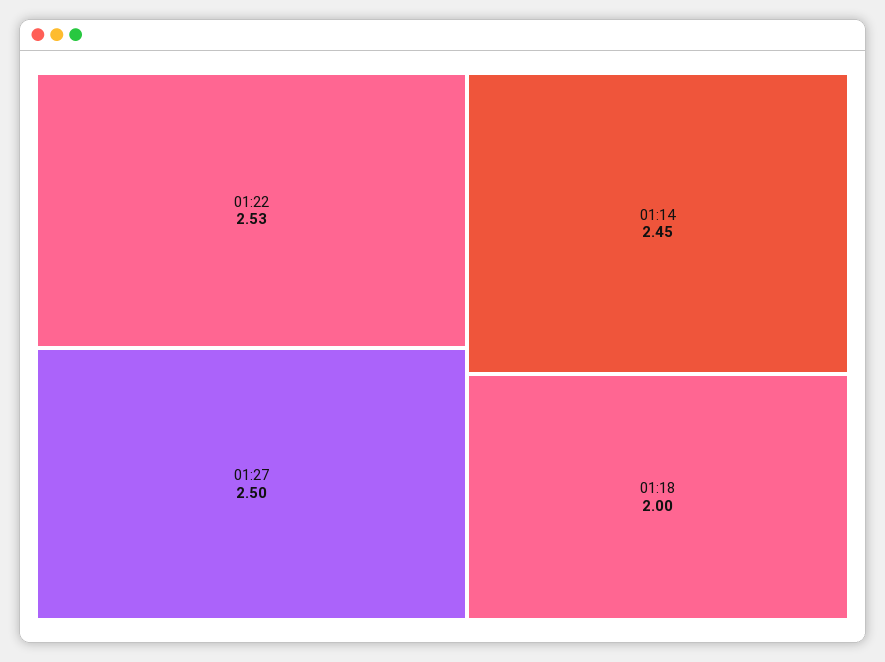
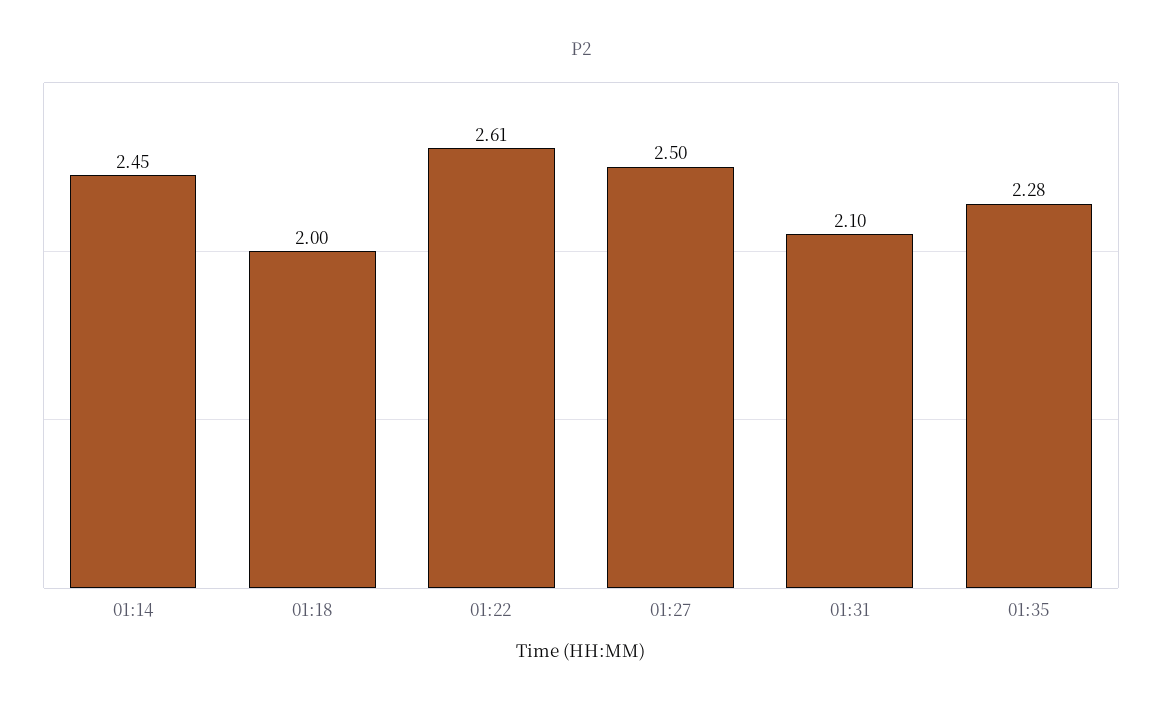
01:22: 2.53 -> 2.61
01:31: none -> 2.1
01:35: none -> 2.28

